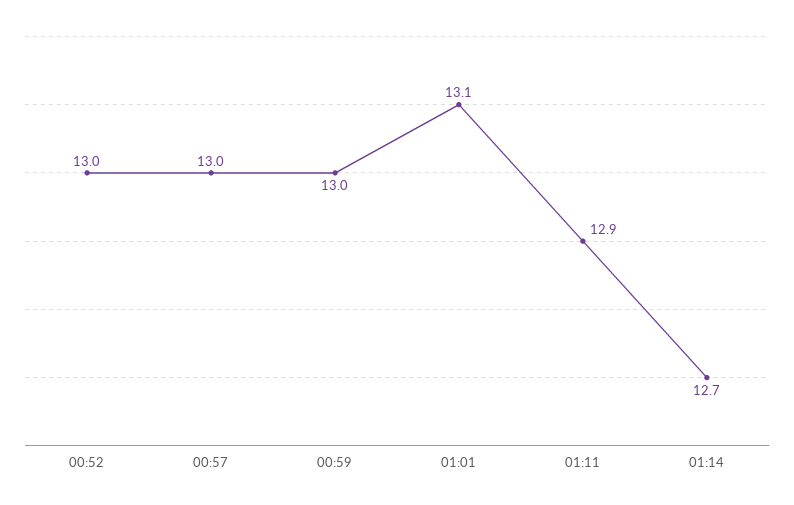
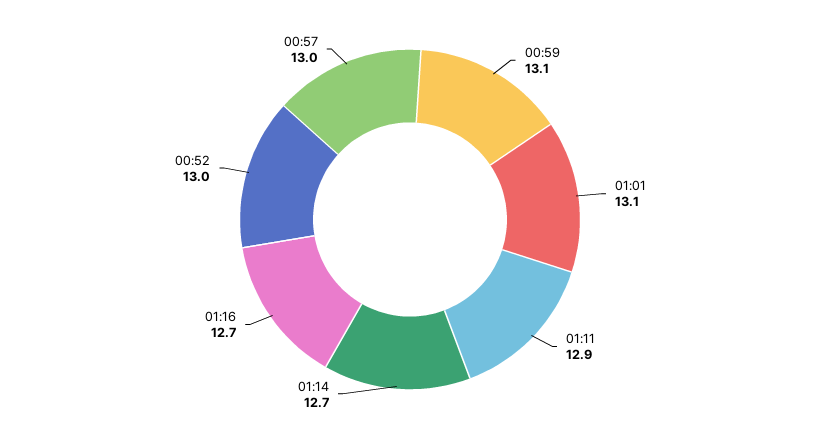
00:59: 13 -> 13.1
01:16: none -> 12.7

